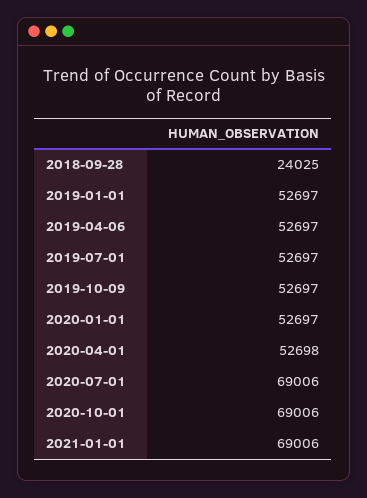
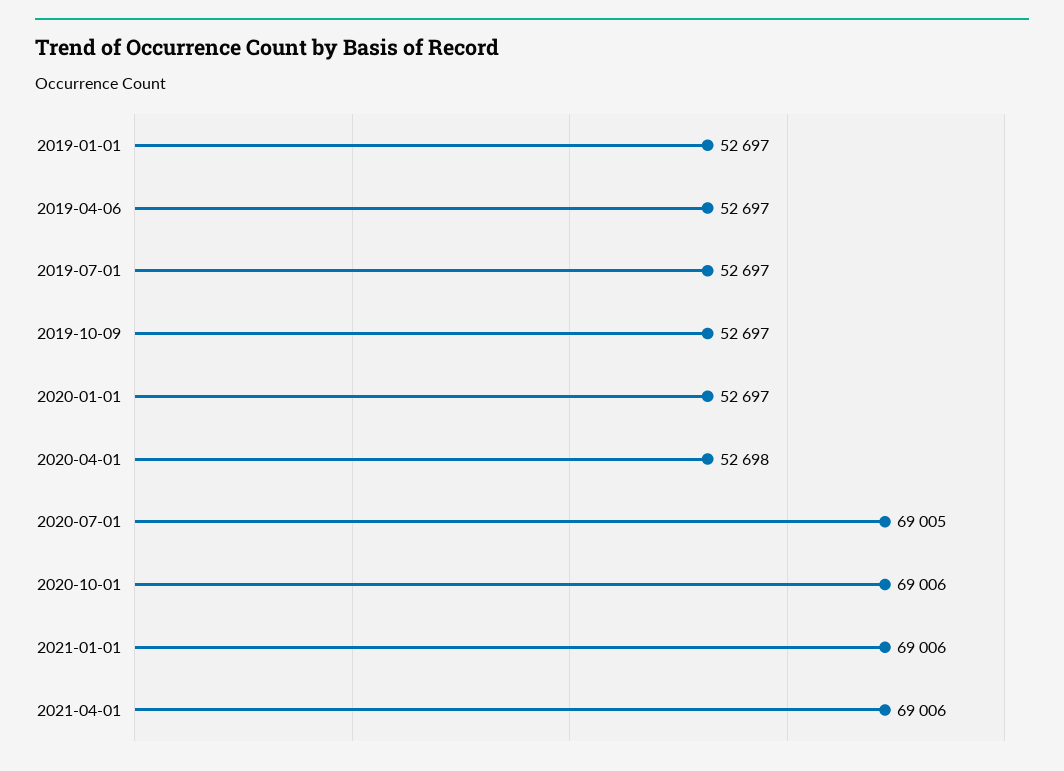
2018-09-28: 24025 -> none
2020-07-01: 69006 -> 69005
2021-04-01: none -> 69006

